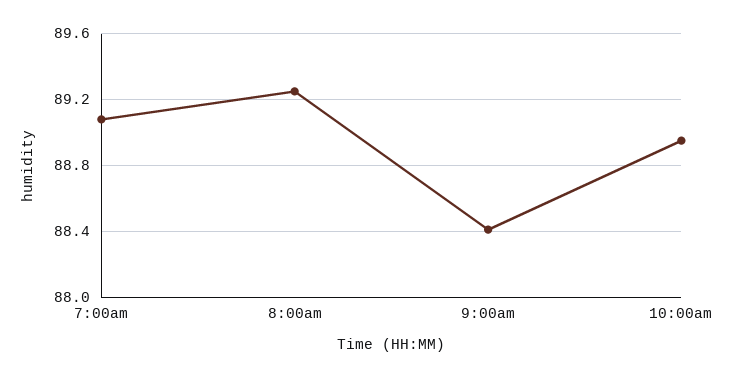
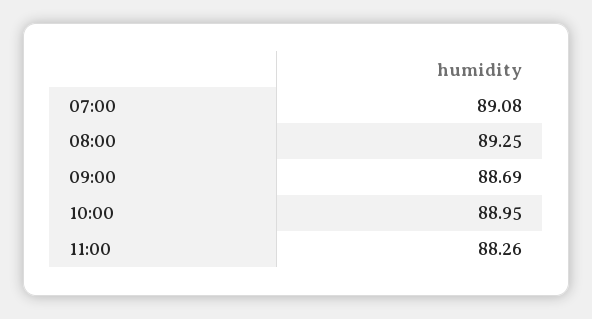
9:00am: 88.4 -> 88.69
11:00: none -> 88.26

